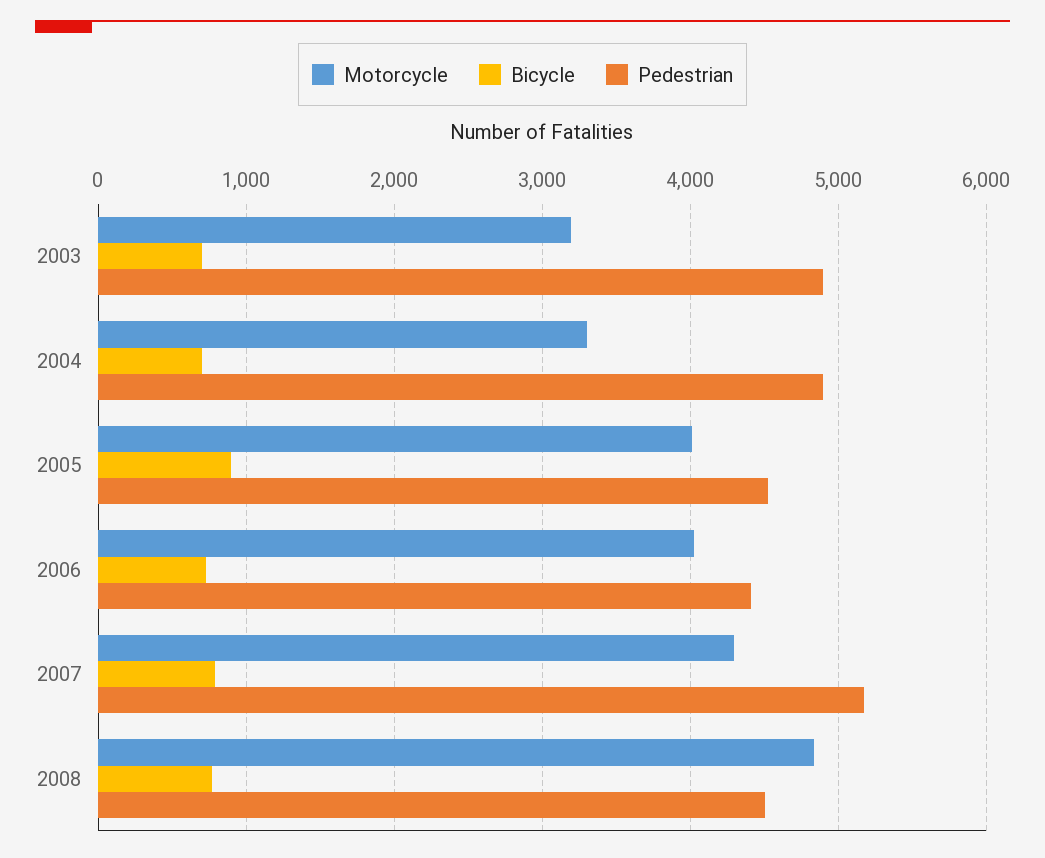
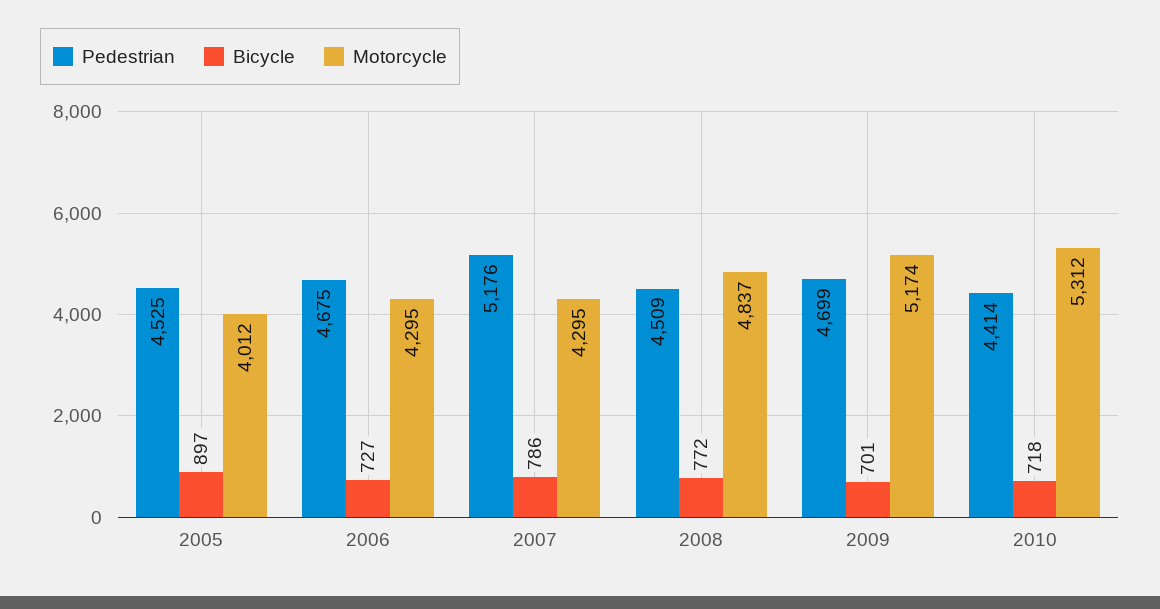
Motorcycle, 2003: 3200 -> none
Bicycle, 2003: 700 -> none
Pedestrian, 2003: 4900 -> none
Motorcycle, 2004: 3300 -> none
Bicycle, 2004: 700 -> none
Pedestrian, 2004: 4900 -> none
Motorcycle, 2006: 4000 -> 4295
Pedestrian, 2006: 4400 -> 4675
Pedestrian, 2009: none -> 4699
Bicycle, 2009: none -> 701
Motorcycle, 2009: none -> 5174
Pedestrian, 2010: none -> 4414
Bicycle, 2010: none -> 718
Motorcycle, 2010: none -> 5312

